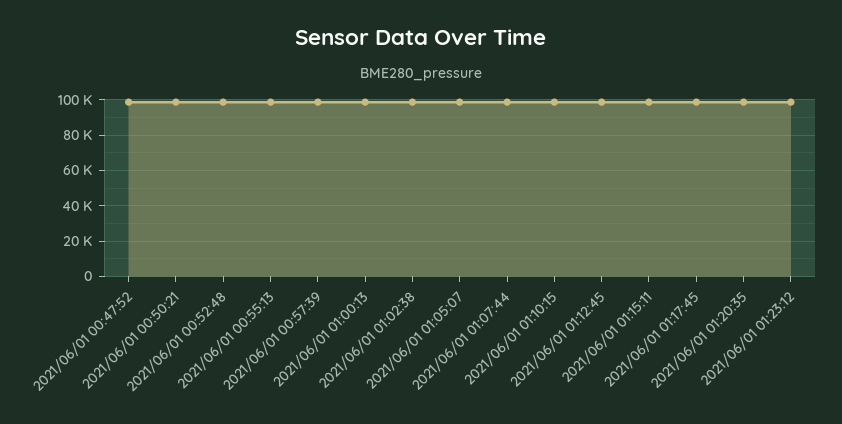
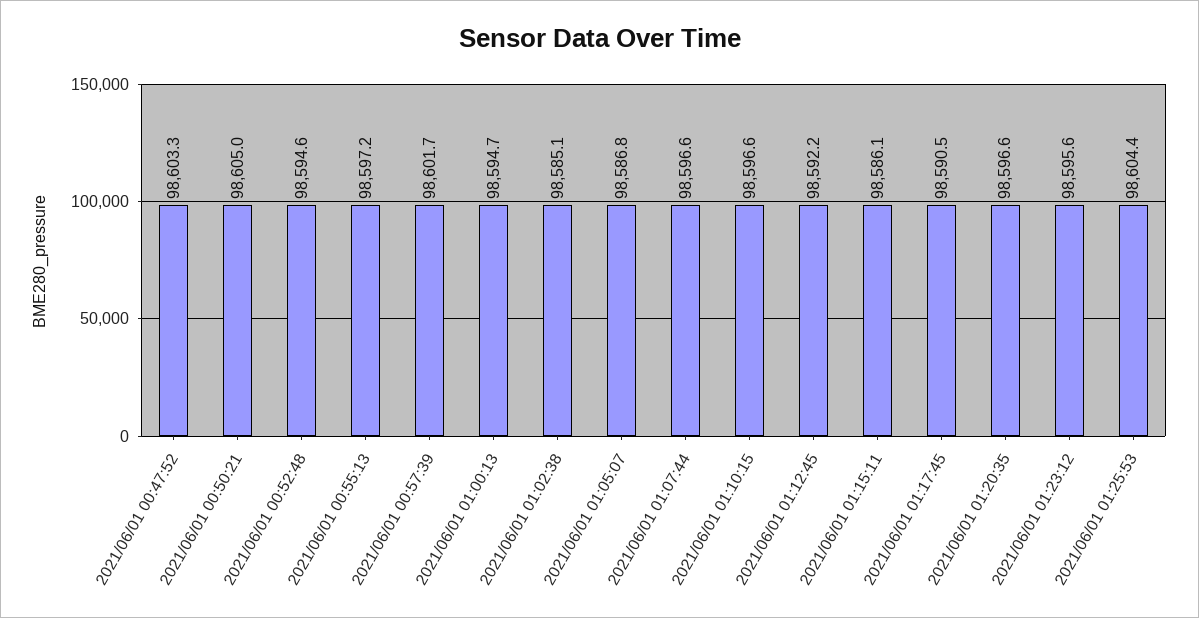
2021/06/01 01:25:53: none -> 98604.4

